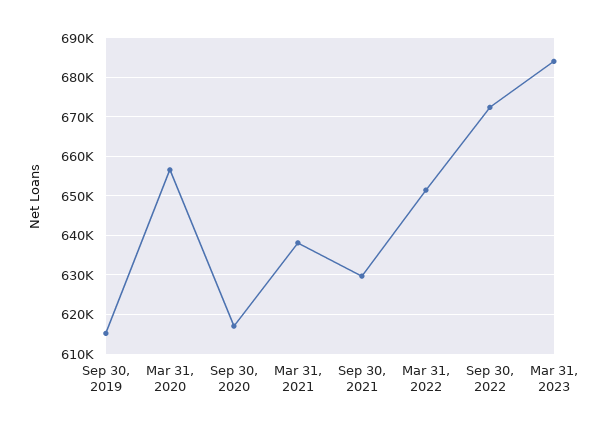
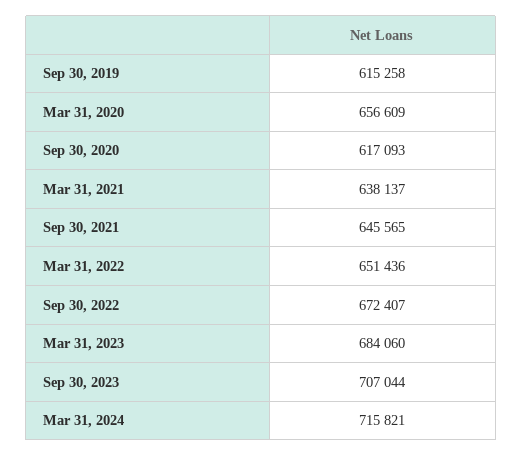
Sep 30, 2021: 630000 -> 645565
Sep 30, 2023: none -> 707044
Mar 31, 2024: none -> 715821

